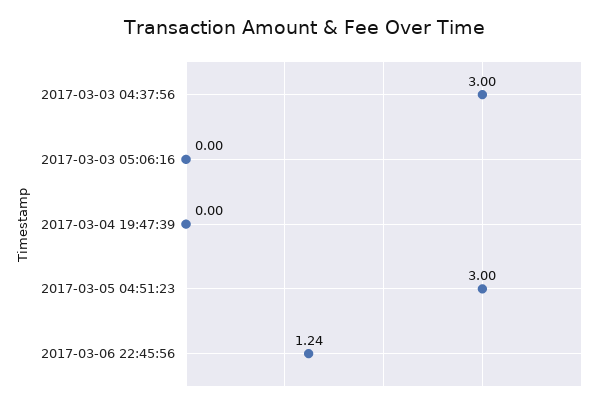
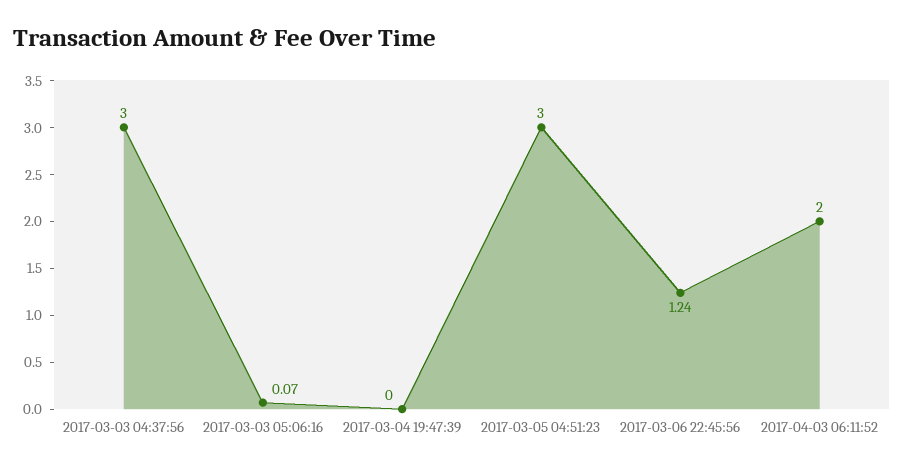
2017-03-03 05:06:16: 0 -> 0.07
2017-04-03 06:11:52: none -> 2

